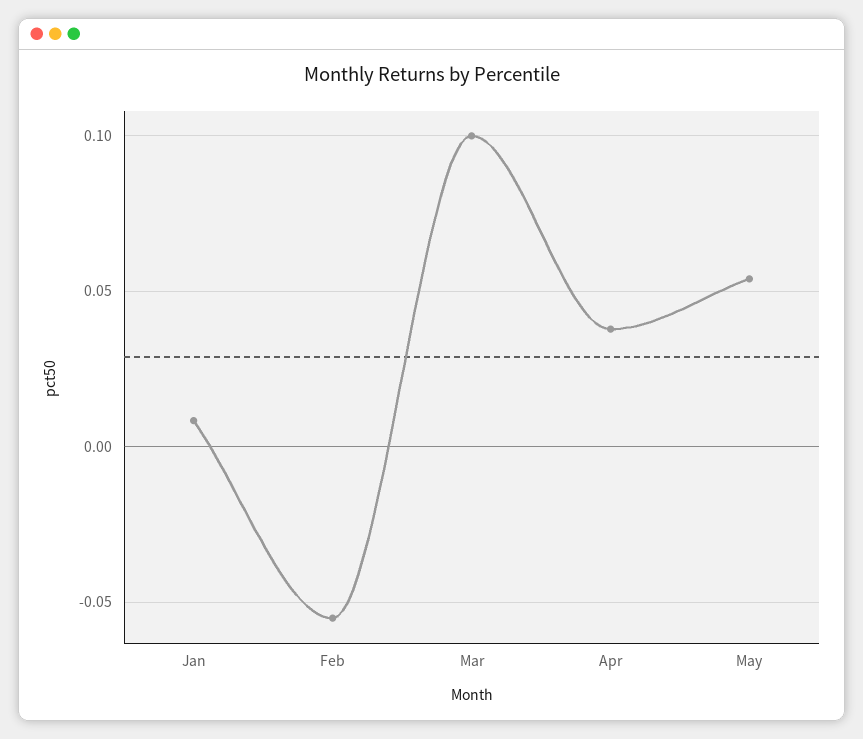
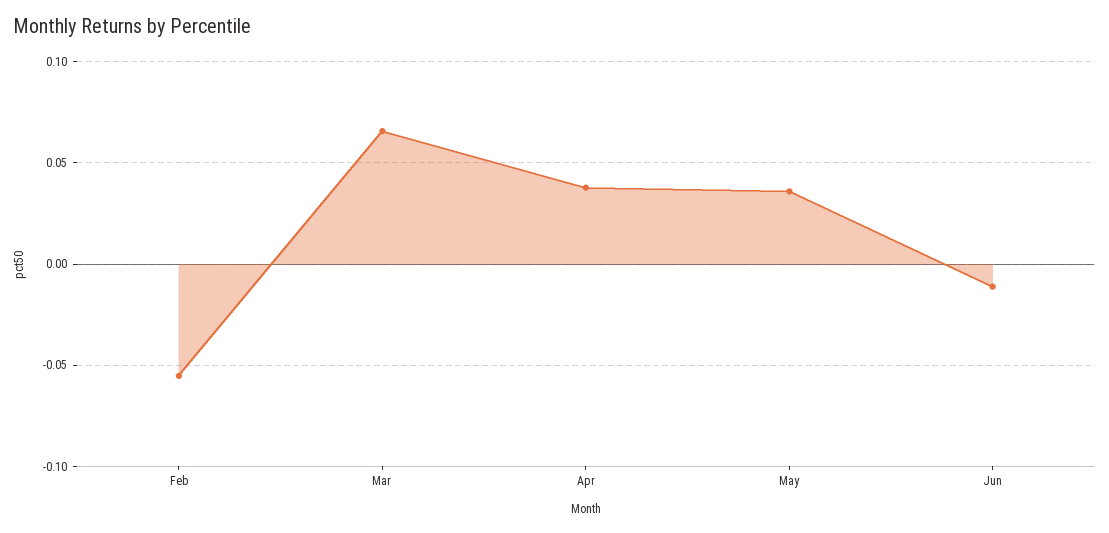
Jan: 0.01 -> none
Mar: 0.1 -> 0.065
May: 0.055 -> 0.035
Jun: none -> -0.01

